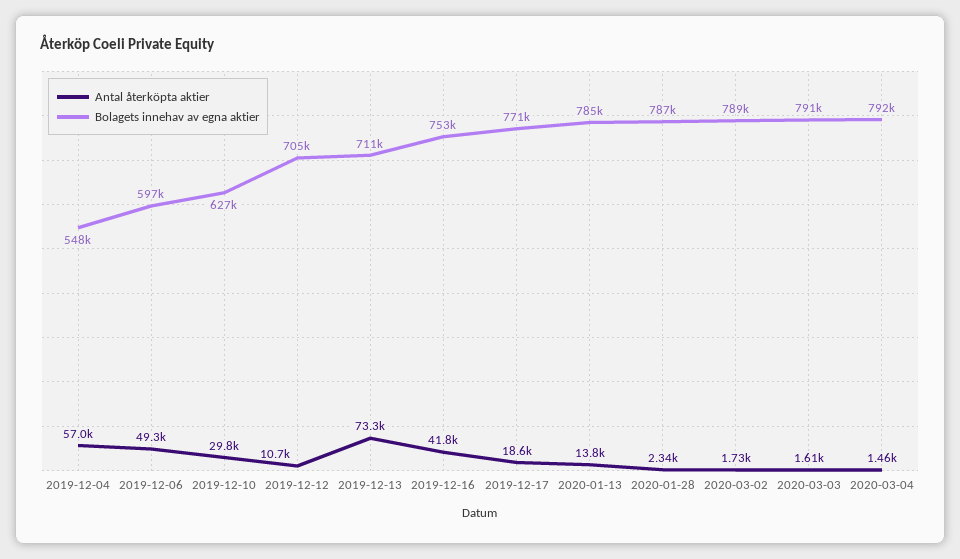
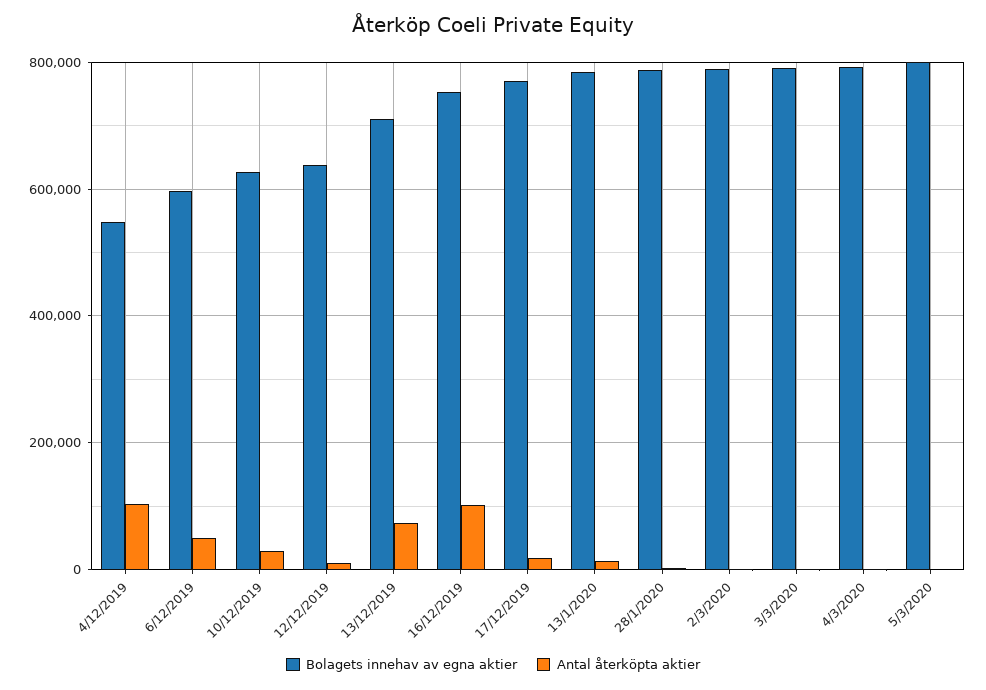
Antal återköpta aktier, 2019-12-04: 57000 -> 100000
Bolagets innehav av egna aktier, 2019-12-12: 705000 -> 640000
Antal återköpta aktier, 2019-12-16: 41800 -> 100000
Bolagets innehav av egna aktier, 5/3/2020: none -> 800000
Antal återköpta aktier, 5/3/2020: none -> 0

